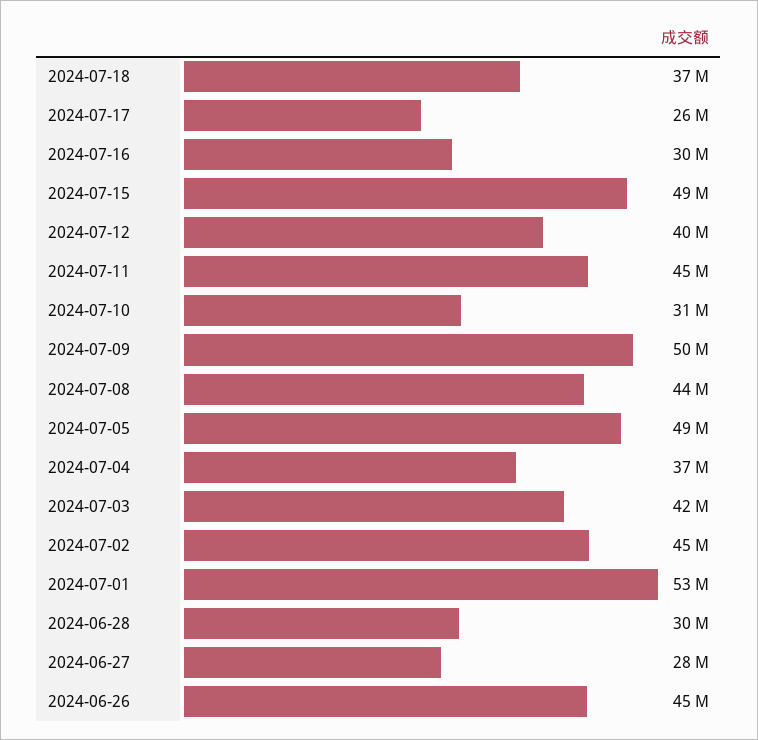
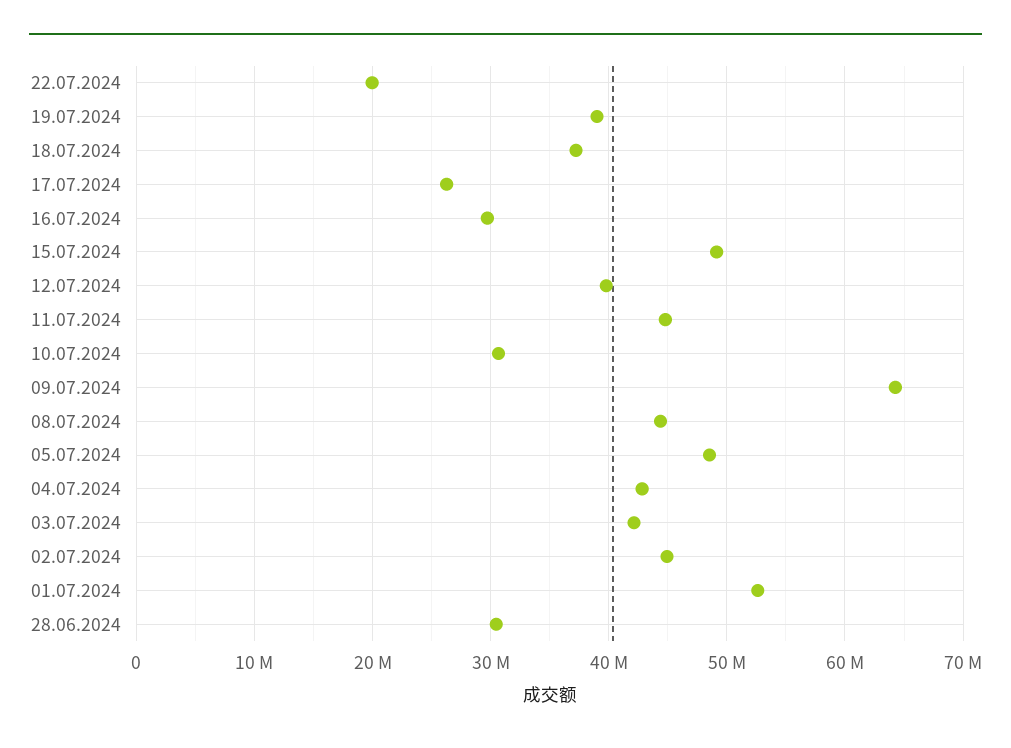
2024-07-09: 50000000 -> 64000000
2024-07-04: 37000000 -> 43000000
2024-06-27: 28000000 -> none
2024-06-26: 45000000 -> none
22.07.2024: none -> 20000000
19.07.2024: none -> 39000000

